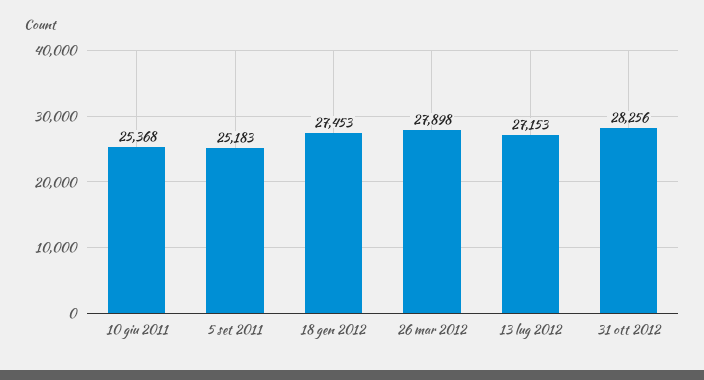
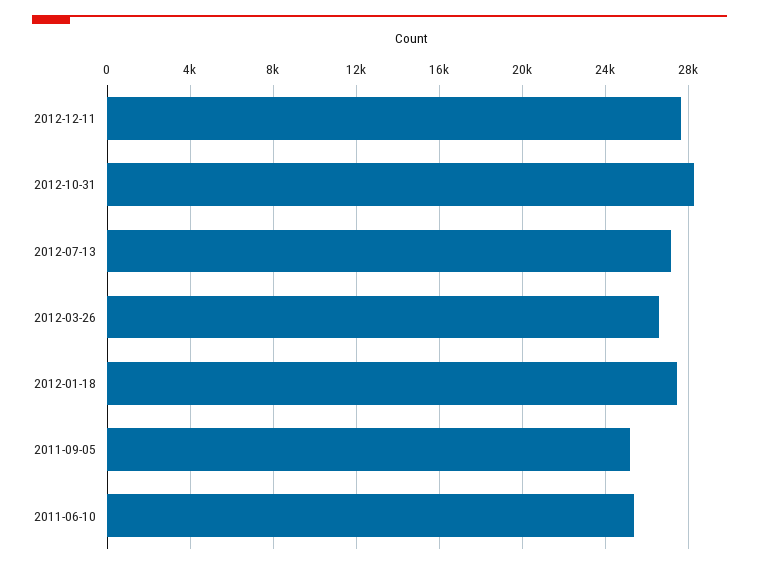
26 mar 2012: 27898 -> 26500
2012-12-11: none -> 27500

